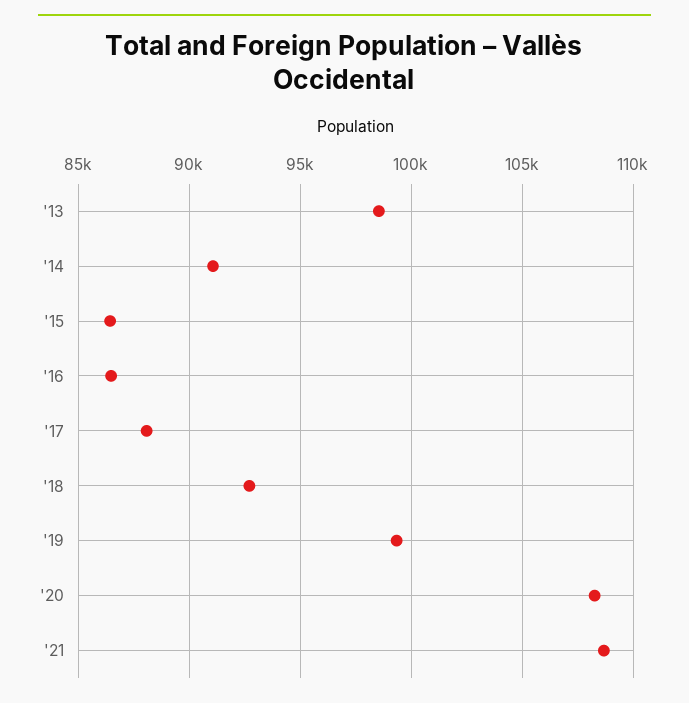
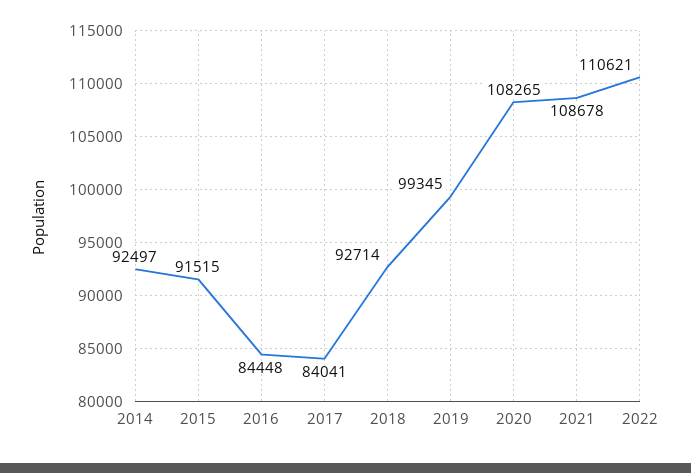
'13: 98500 -> none
'14: 91000 -> 92497
'15: 86500 -> 91515
'16: 86500 -> 84448
'17: 88000 -> 84041
2022: none -> 110621

